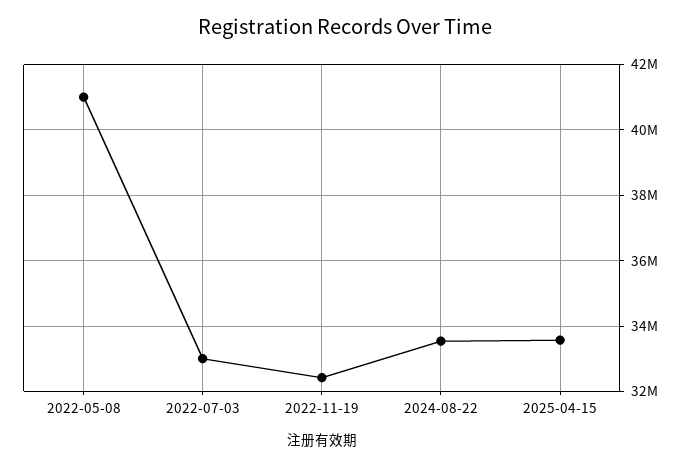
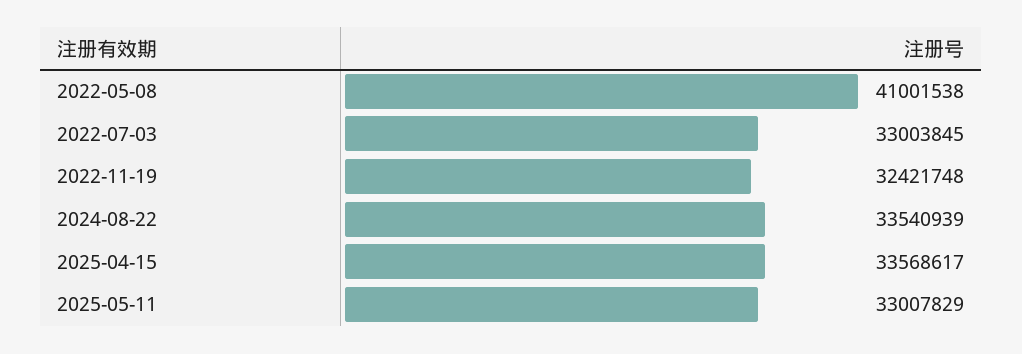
2025-05-11: none -> 33007829

